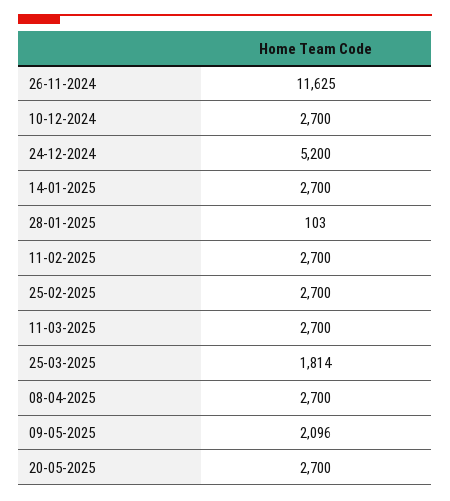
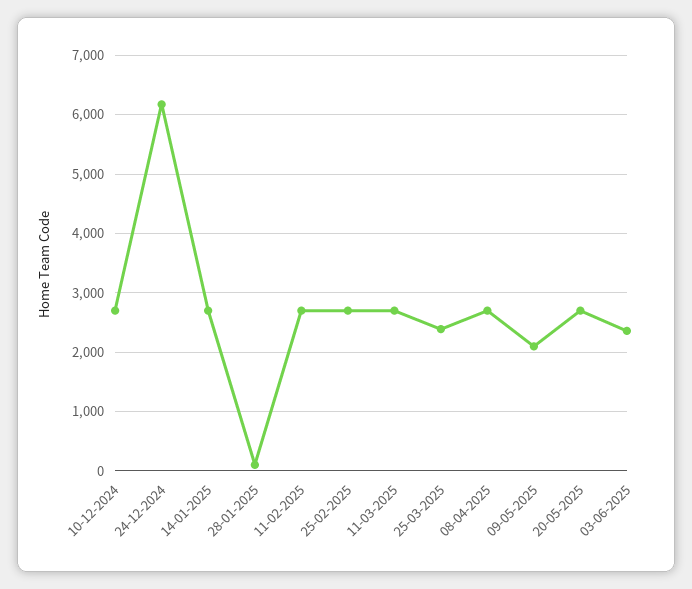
26-11-2024: 11625 -> none
24-12-2024: 5200 -> 6200
25-03-2025: 1814 -> 2400
03-06-2025: none -> 2400

